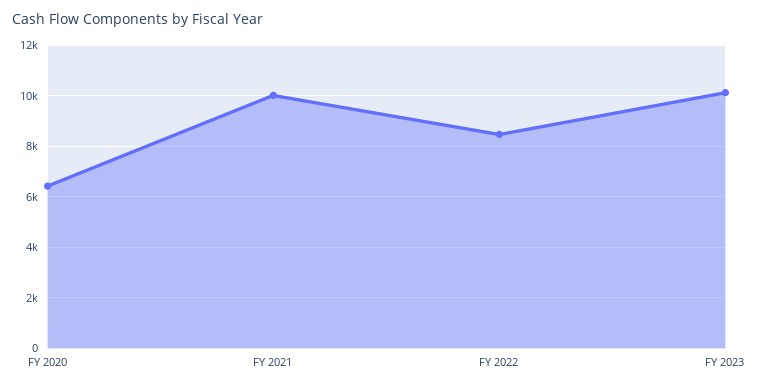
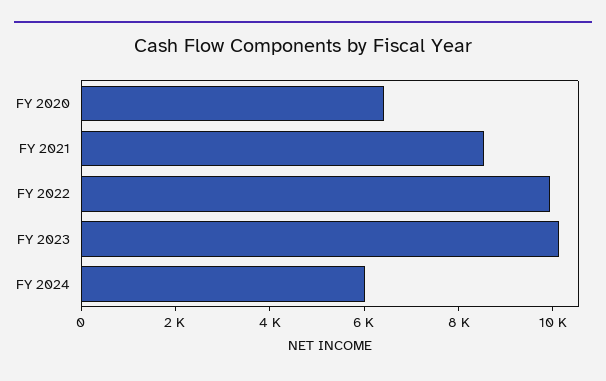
FY 2021: 10000 -> 8500
FY 2022: 8500 -> 10000
FY 2024: none -> 6000

